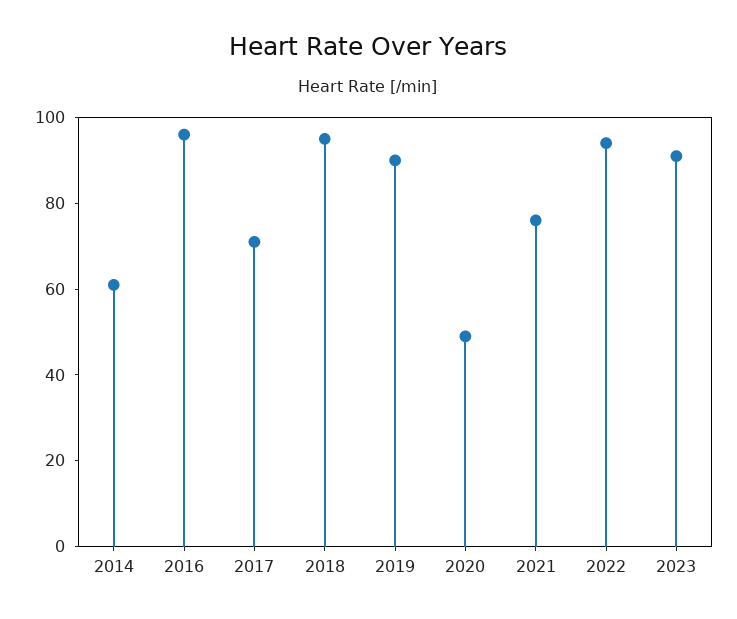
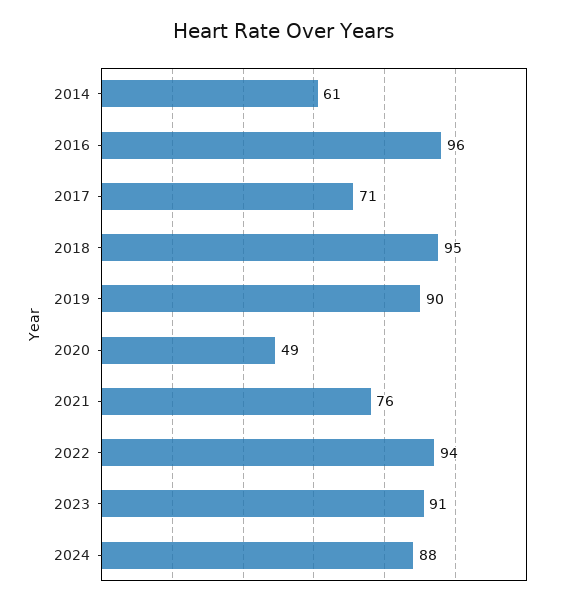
2024: none -> 88

